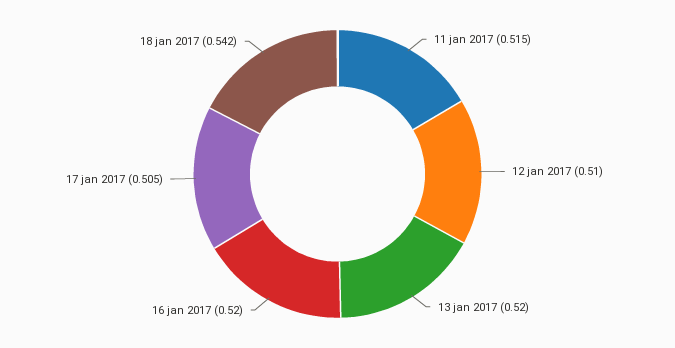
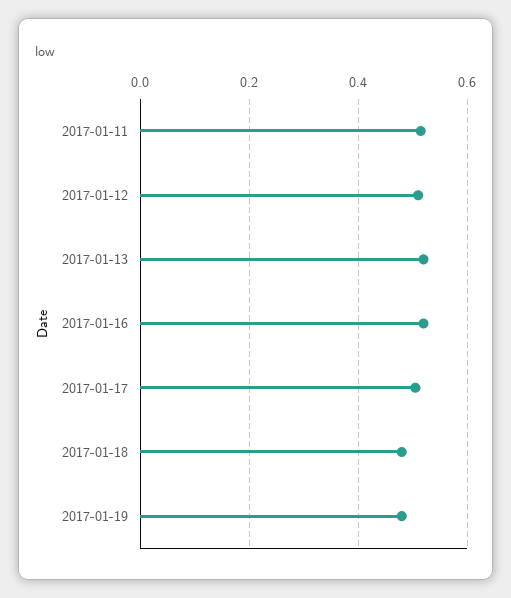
18 jan 2017: 0.542 -> 0.48
2017-01-19: none -> 0.48

